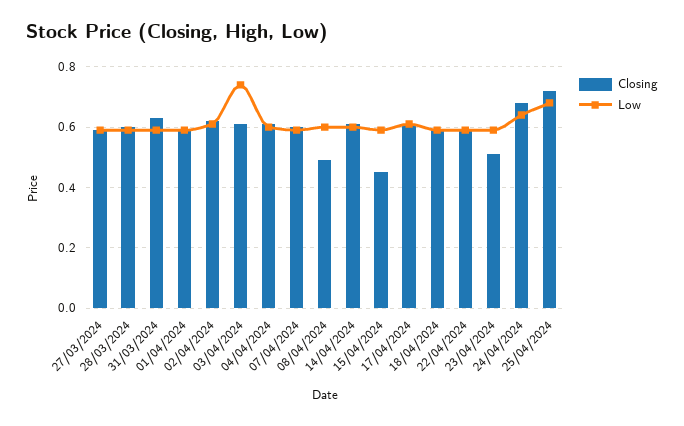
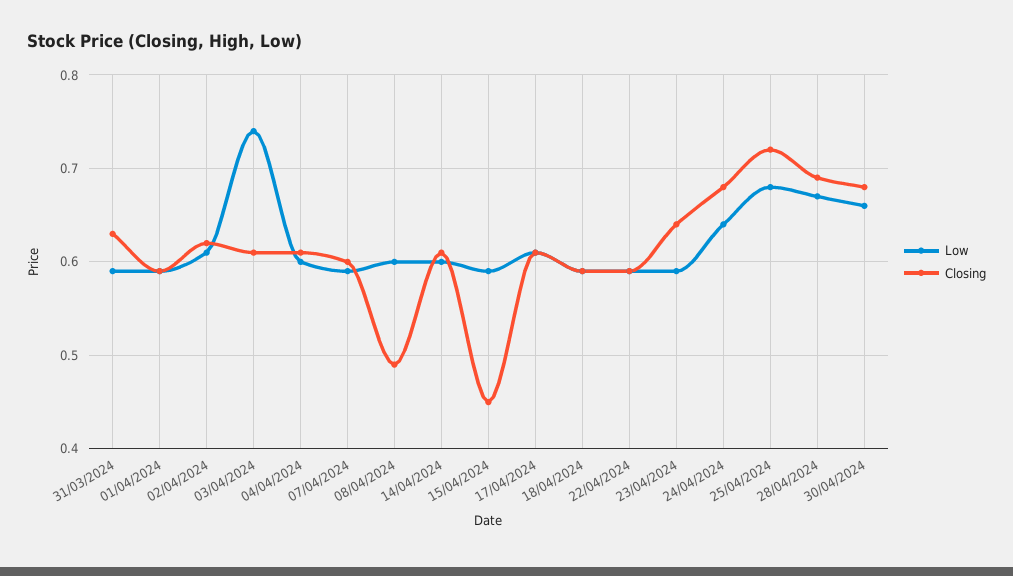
Closing, 27/03/2024: 0.6 -> none
Low, 27/03/2024: 0.6 -> none
Closing, 28/03/2024: 0.6 -> none
Low, 28/03/2024: 0.6 -> none
Closing, 23/04/2024: 0.5 -> 0.64
Low, 28/04/2024: none -> 0.67
Closing, 28/04/2024: none -> 0.69
Low, 30/04/2024: none -> 0.66
Closing, 30/04/2024: none -> 0.68

